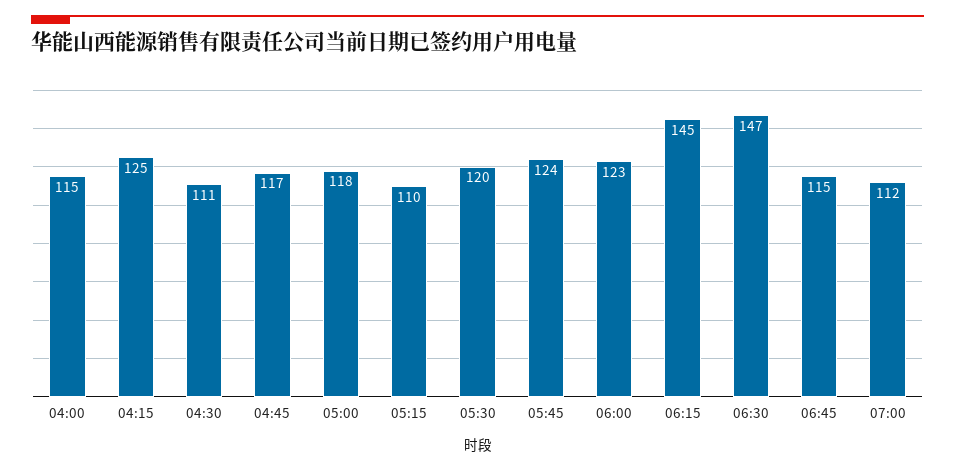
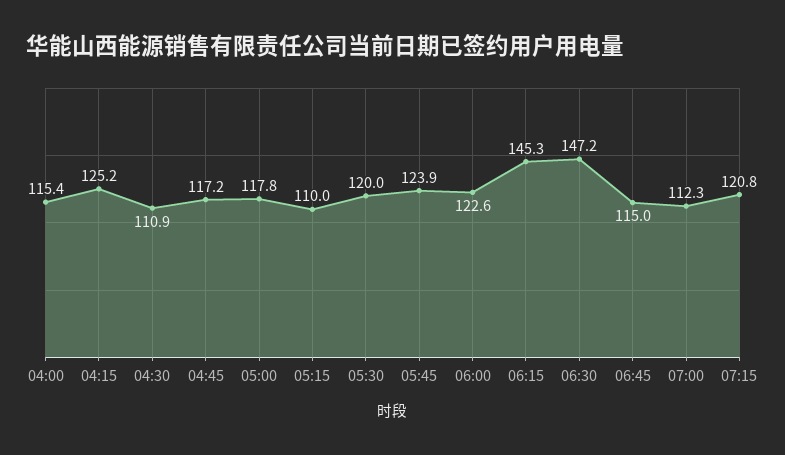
07:15: none -> 120.8

